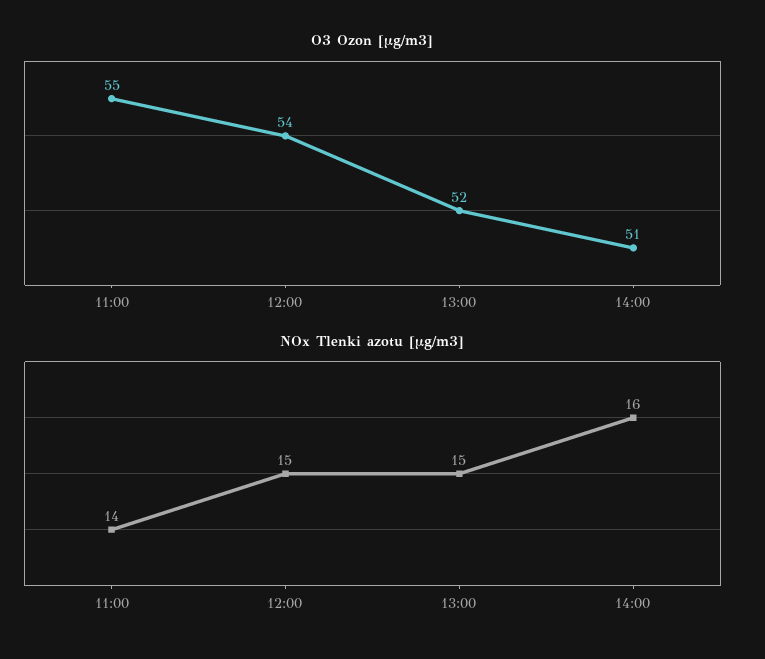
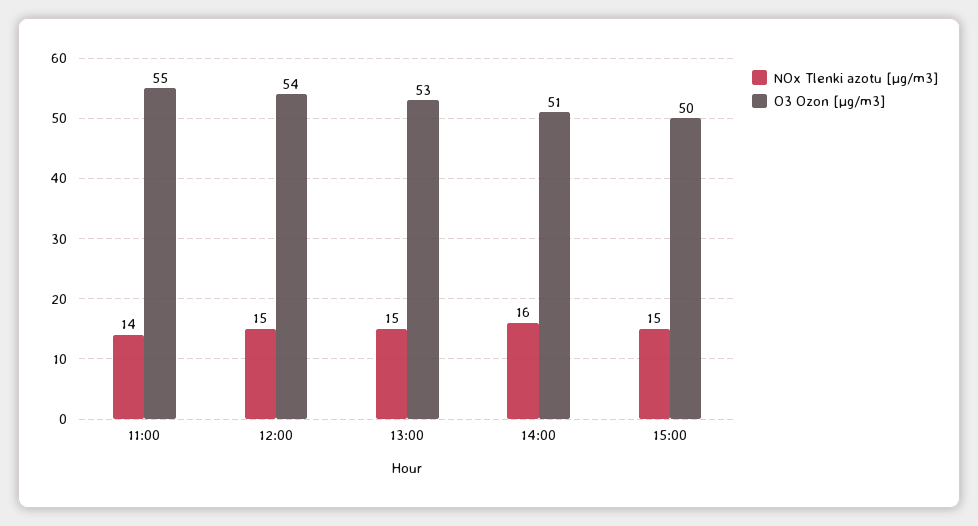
O3 Ozon [µg/m3], 13:00: 52 -> 53
NOx Tlenki azotu [µg/m3], 15:00: none -> 15
O3 Ozon [µg/m3], 15:00: none -> 50

